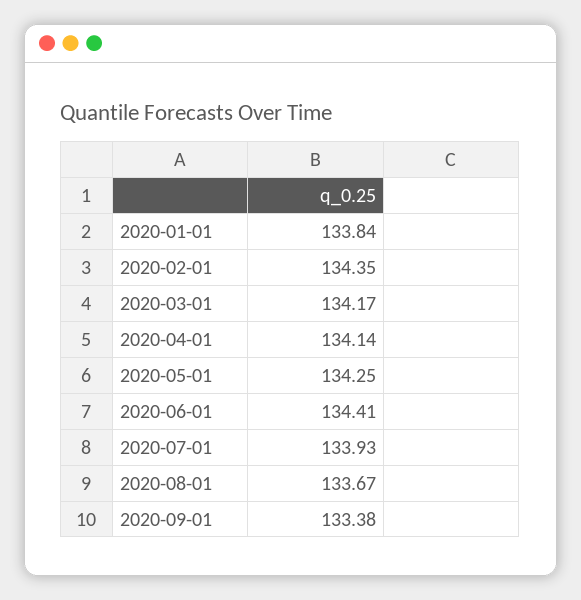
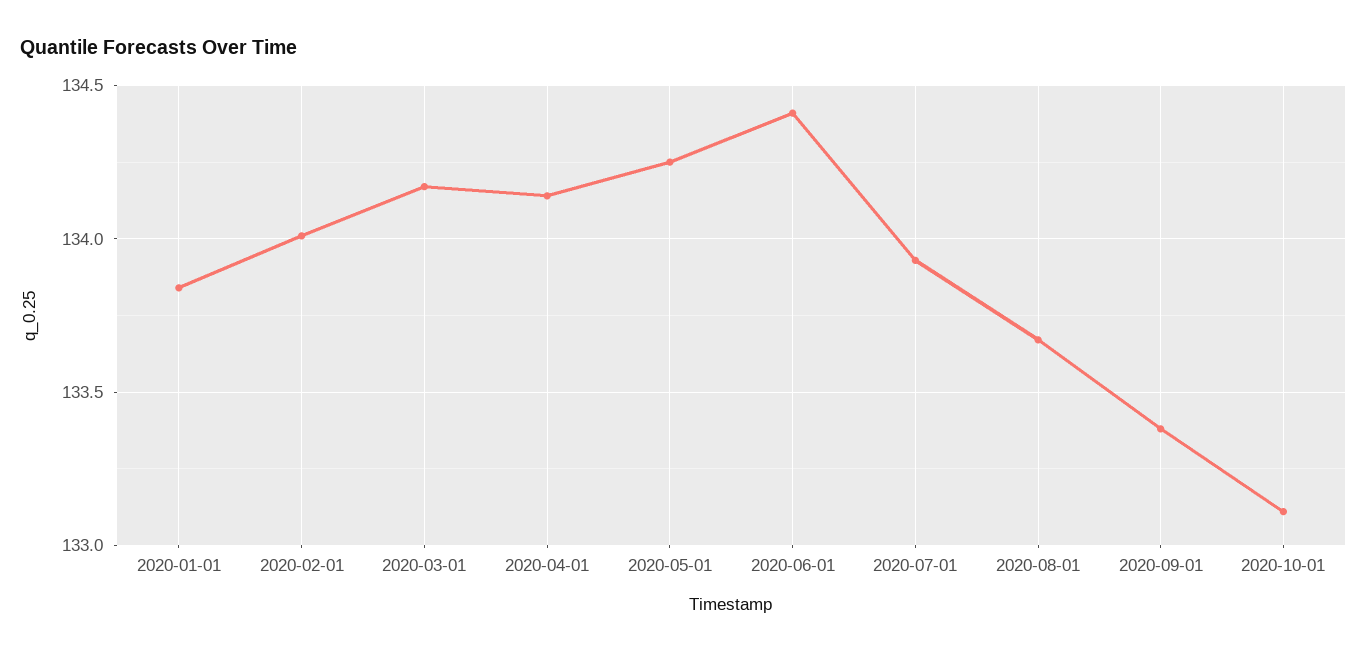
2020-02-01: 134.35 -> 134
2020-10-01: none -> 133.1

